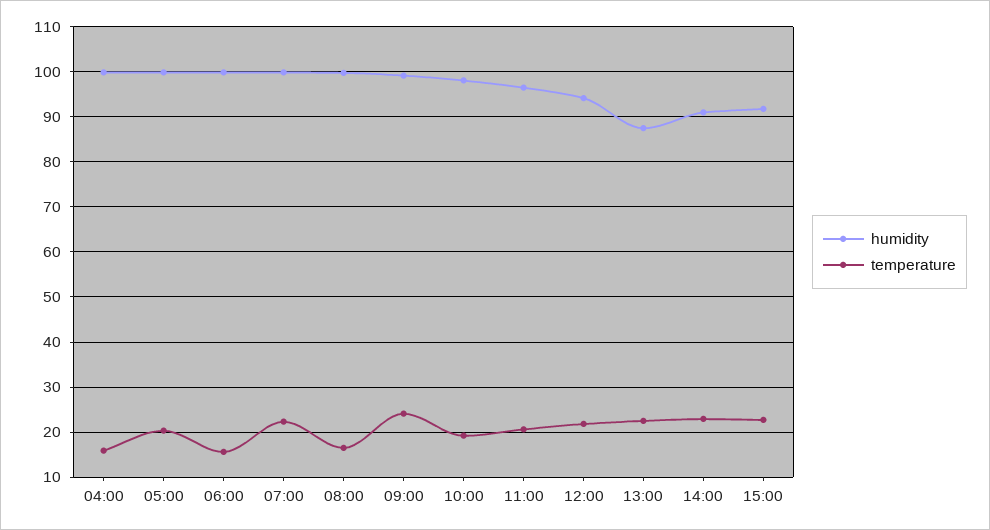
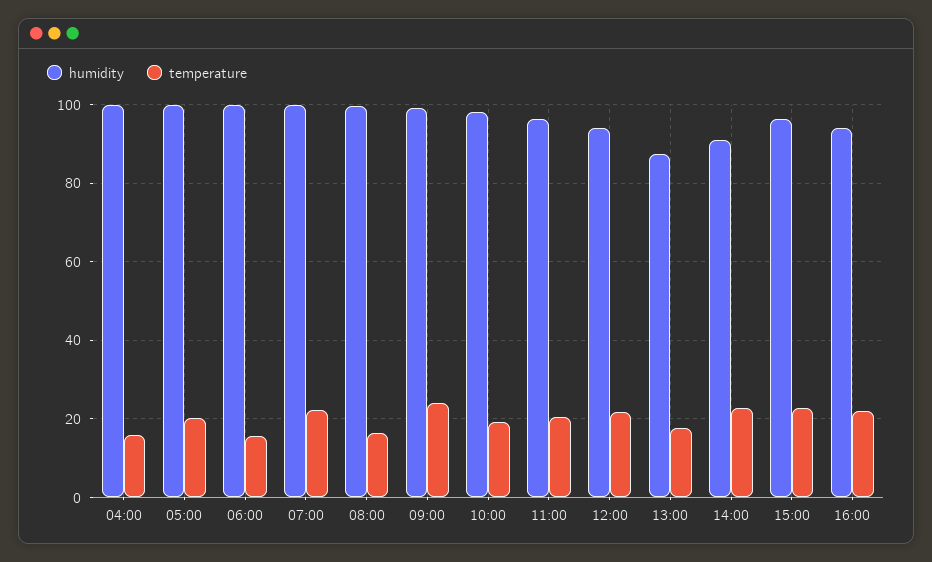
temperature, 13:00: 22 -> 18
humidity, 15:00: 92 -> 96
humidity, 16:00: none -> 94
temperature, 16:00: none -> 22

